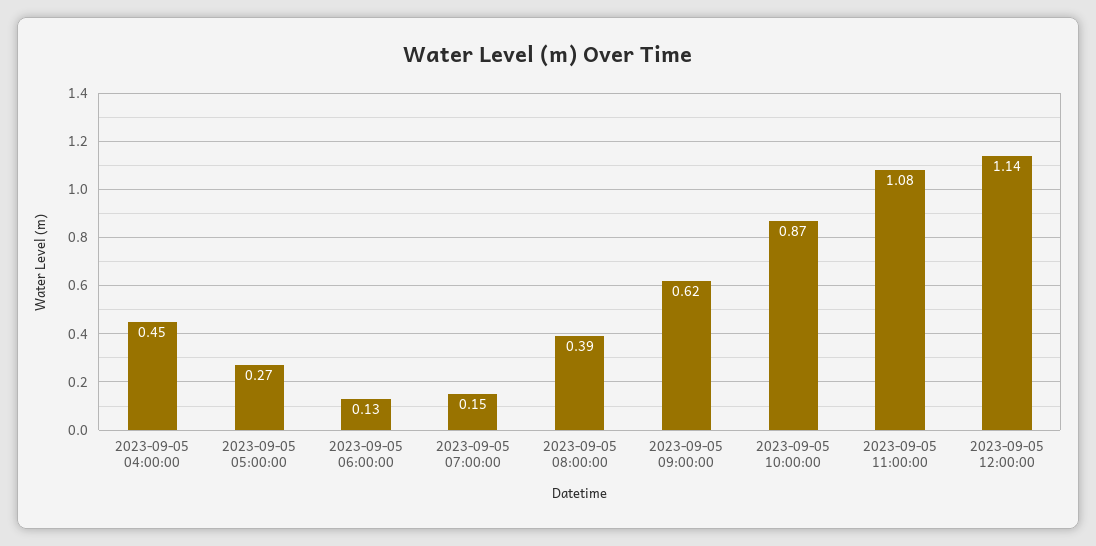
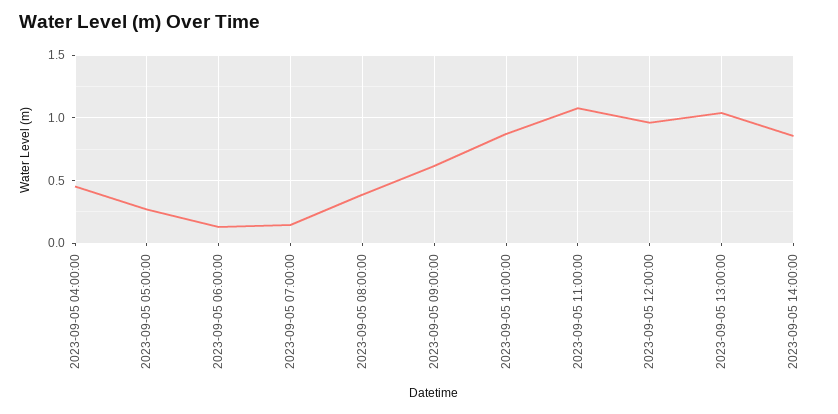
2023-09-05 12:00:00: 1.14 -> 0.95
2023-09-05 13:00:00: none -> 1.05
2023-09-05 14:00:00: none -> 0.85

